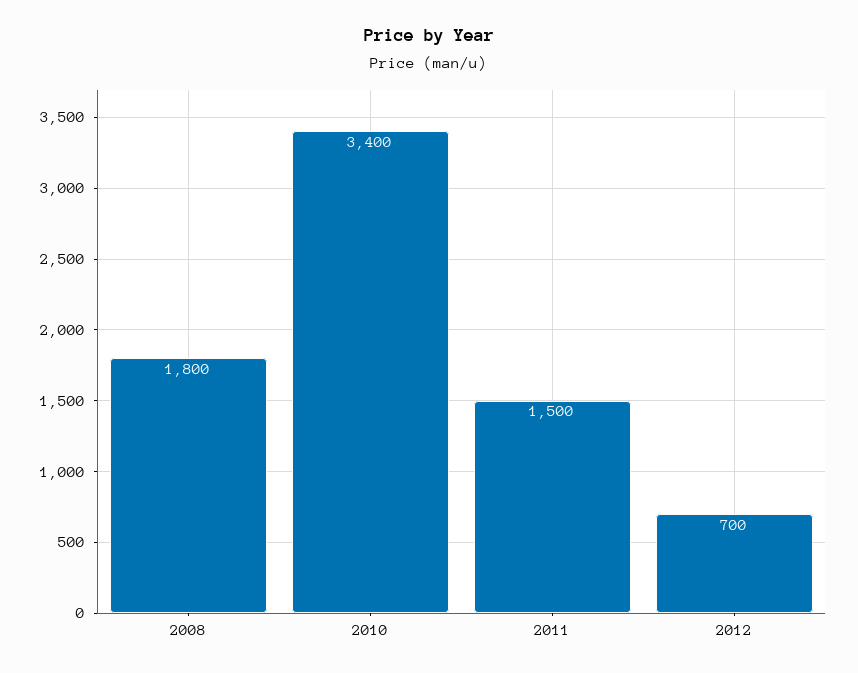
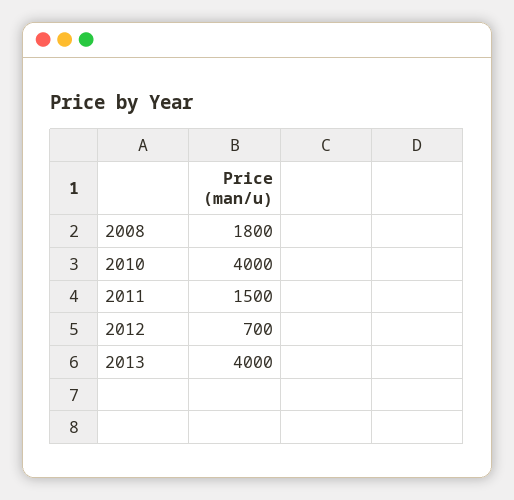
2010: 3400 -> 4000
2013: none -> 4000

